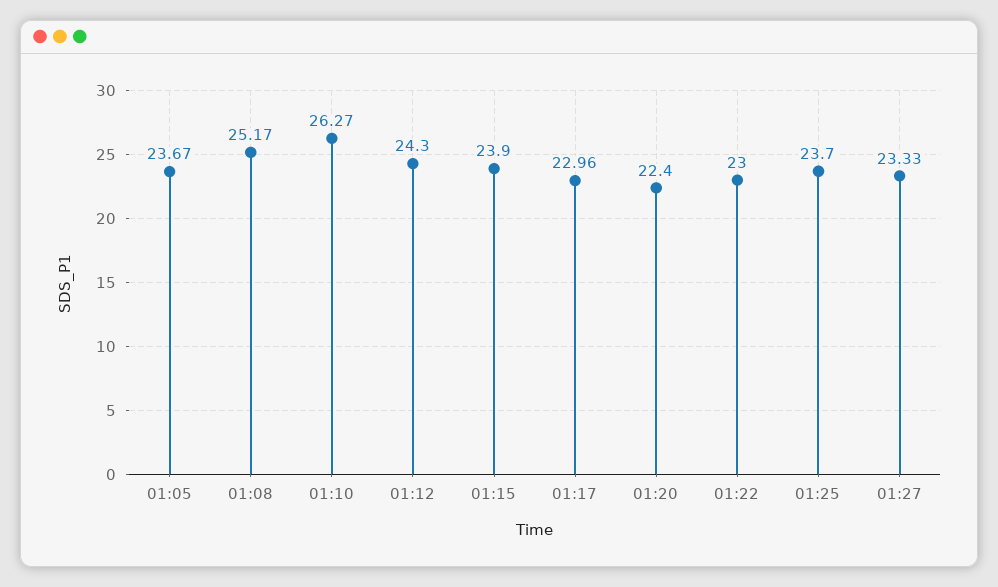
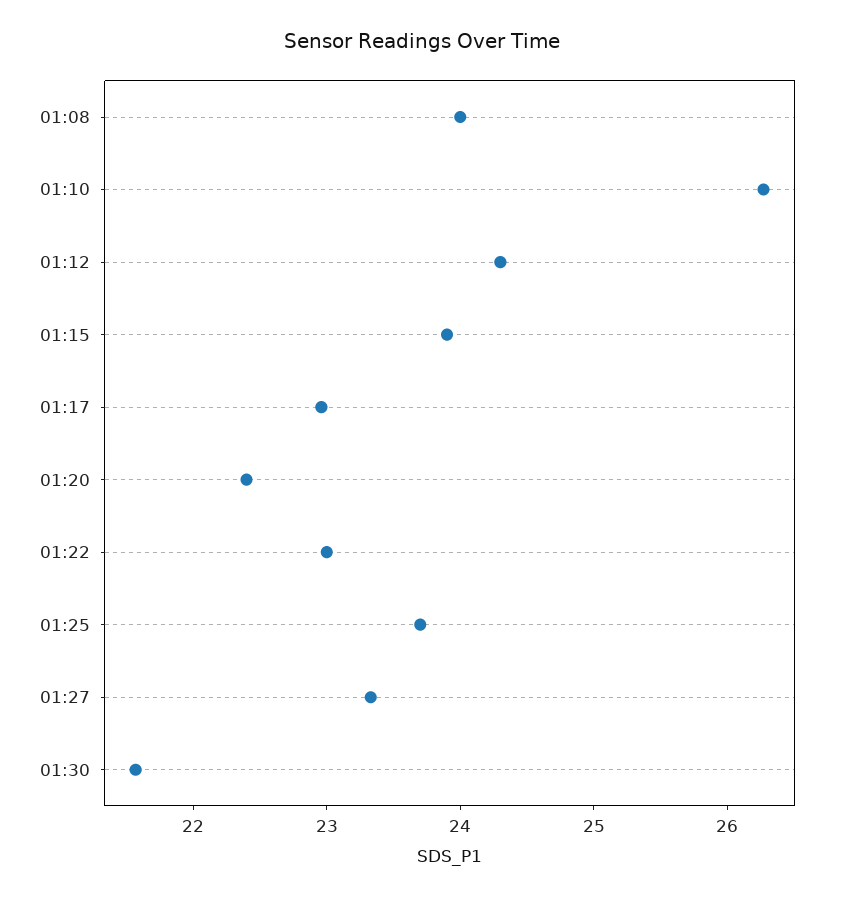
01:05: 23.67 -> none
01:08: 25.17 -> 24
01:30: none -> 21.6

